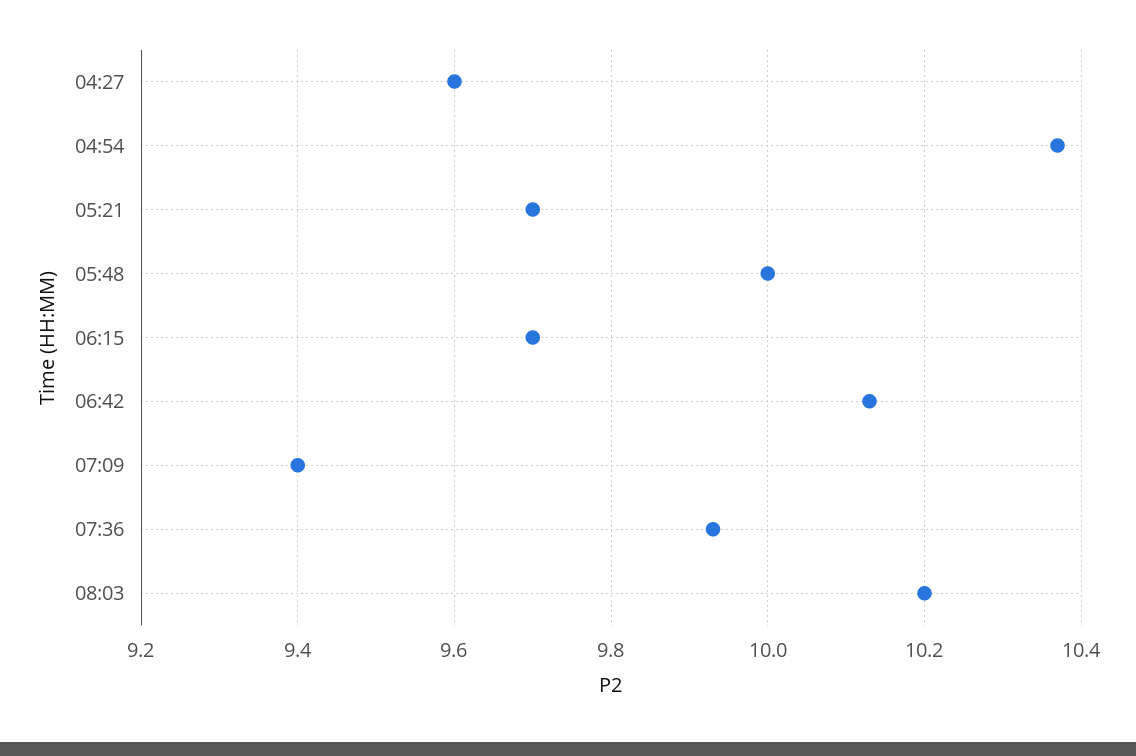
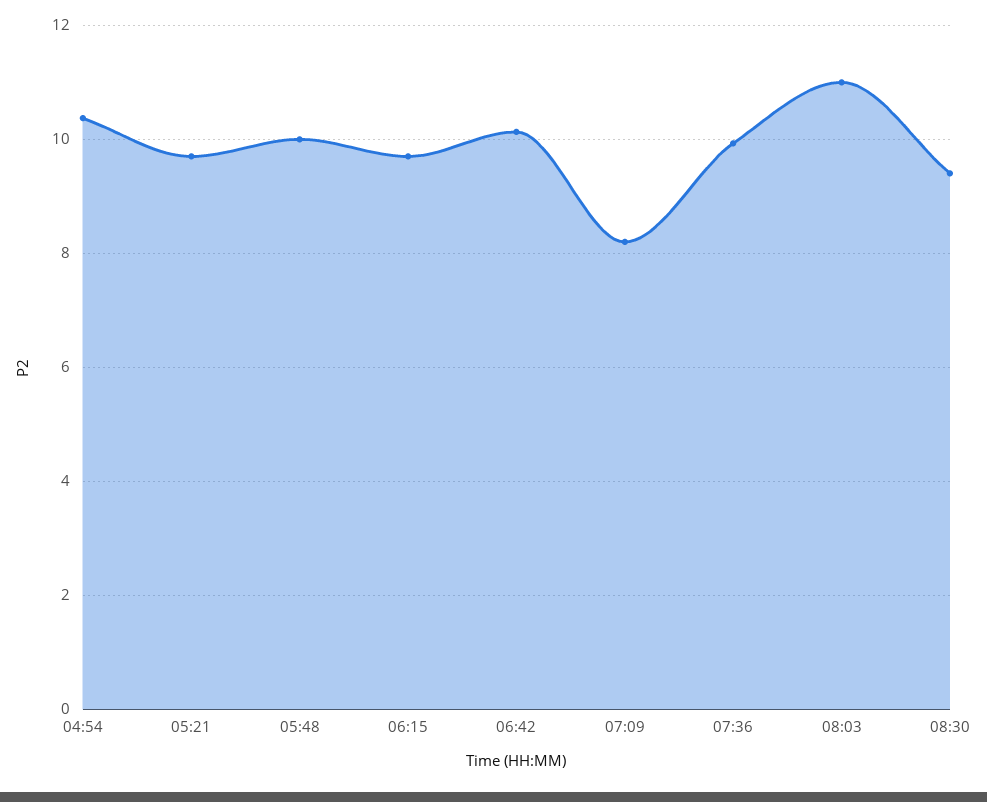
04:27: 9.6 -> none
07:09: 9.4 -> 8.2
08:03: 10.2 -> 11
08:30: none -> 9.4

